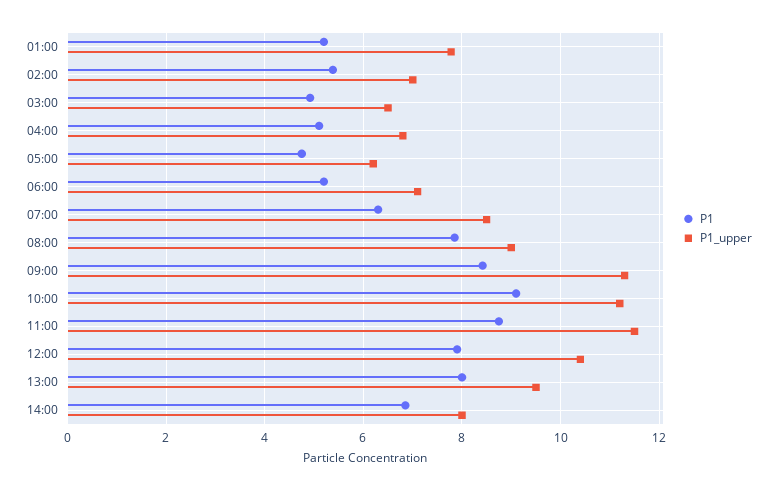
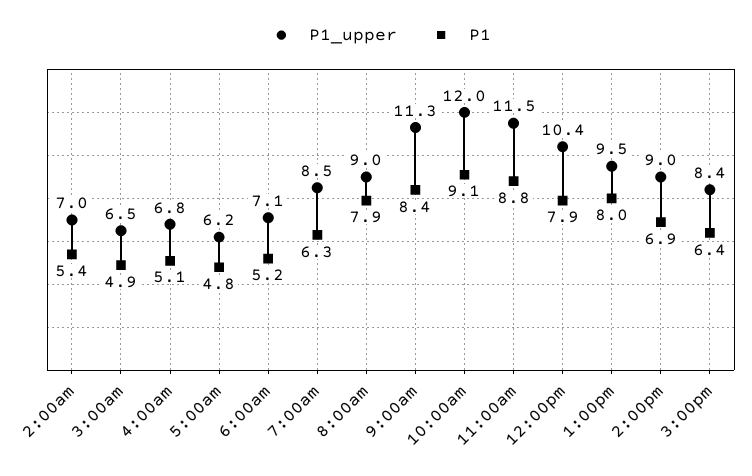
P1, 01:00: 5.2 -> none
P1_upper, 01:00: 7.8 -> none
P1_upper, 10:00: 11.2 -> 12
P1_upper, 14:00: 8 -> 9
P1_upper, 3:00pm: none -> 8.4
P1, 3:00pm: none -> 6.4

